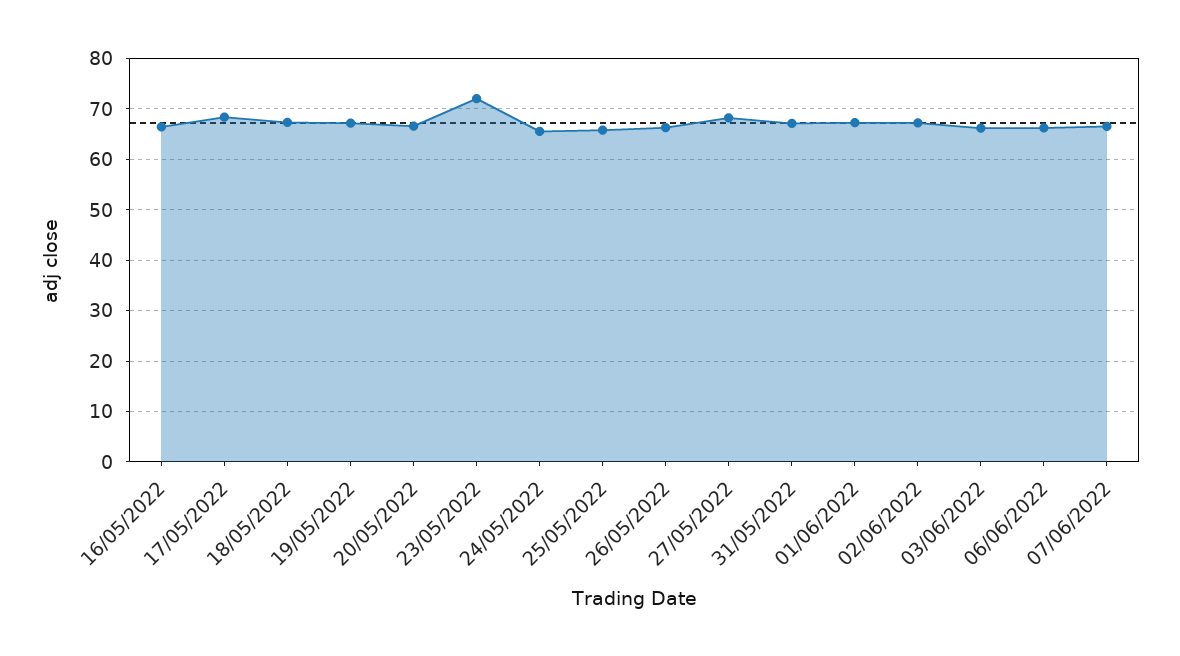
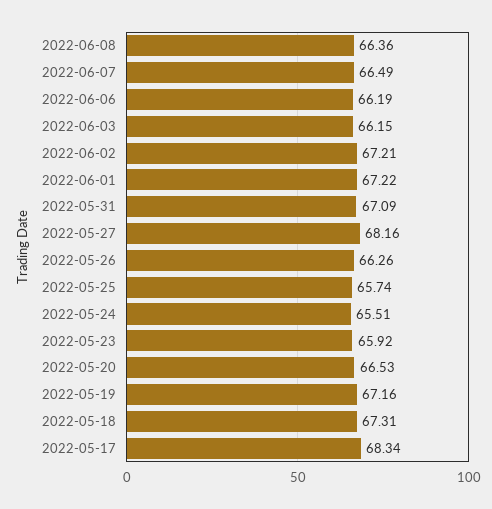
16/05/2022: 66 -> none
23/05/2022: 72 -> 65.92
2022-06-08: none -> 66.36

